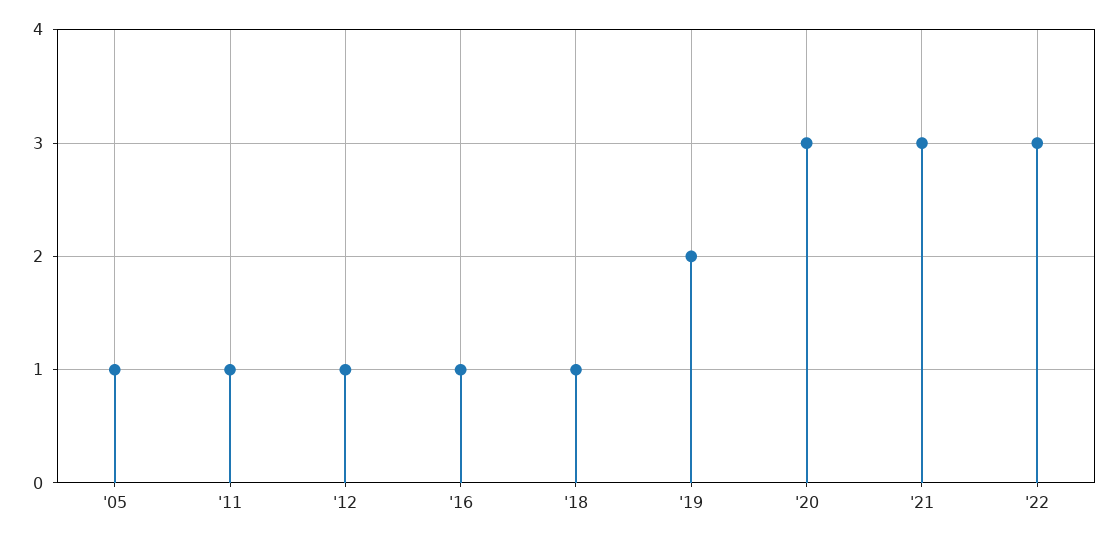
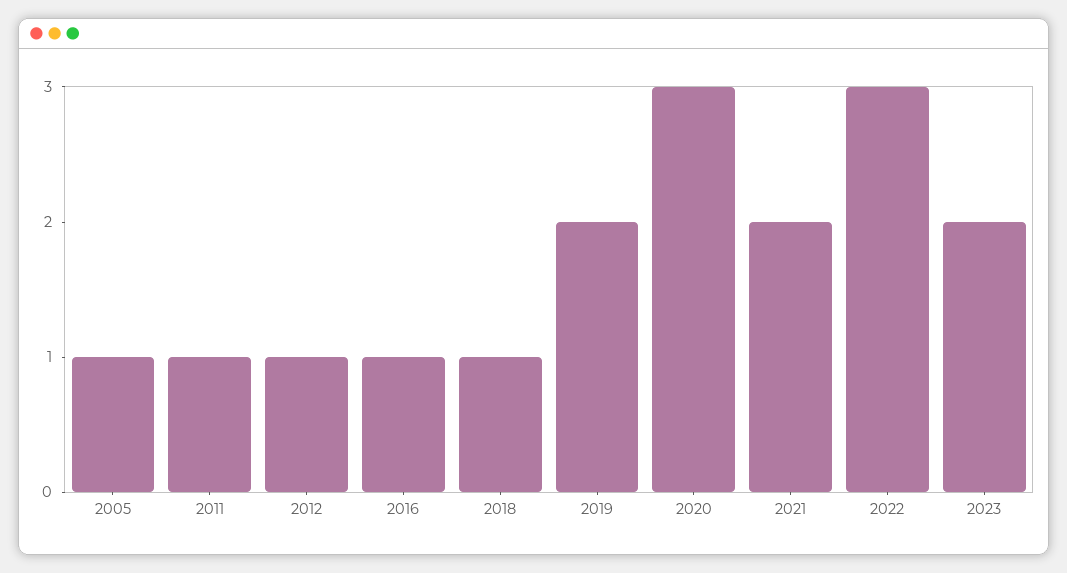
'21: 3 -> 2
2023: none -> 2

